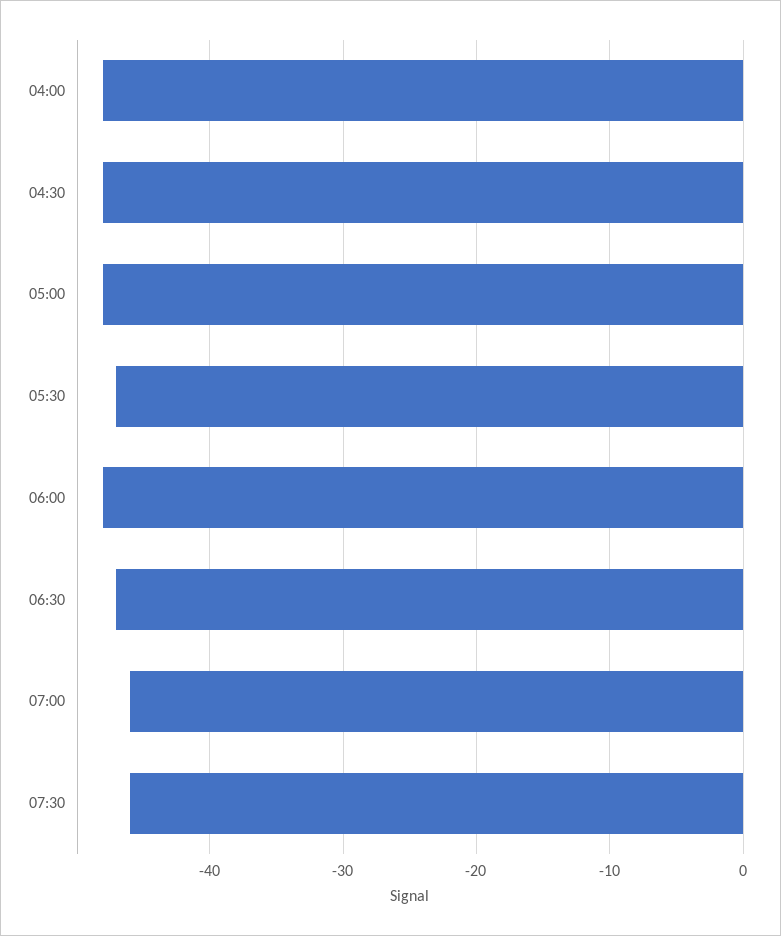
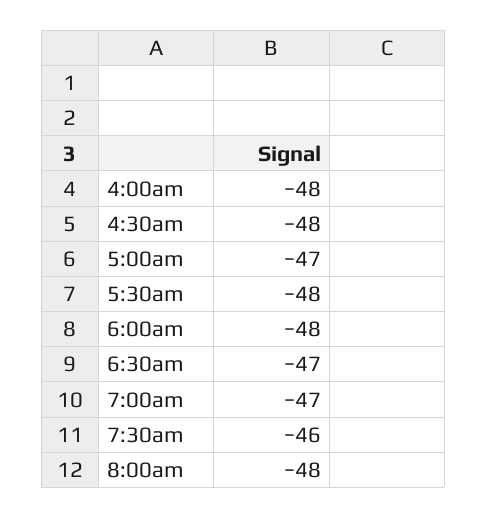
05:00: -48 -> -47
05:30: -47 -> -48
07:00: -46 -> -47
8:00am: none -> -48

